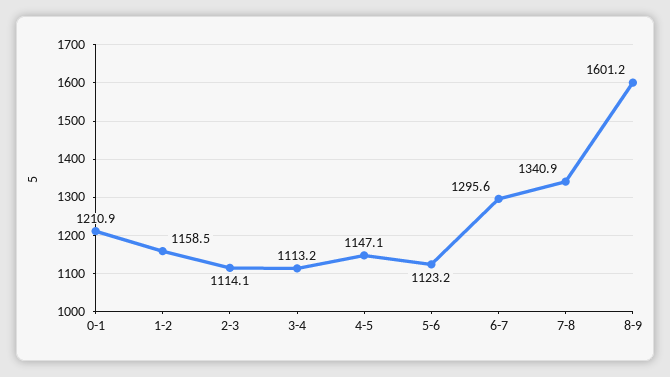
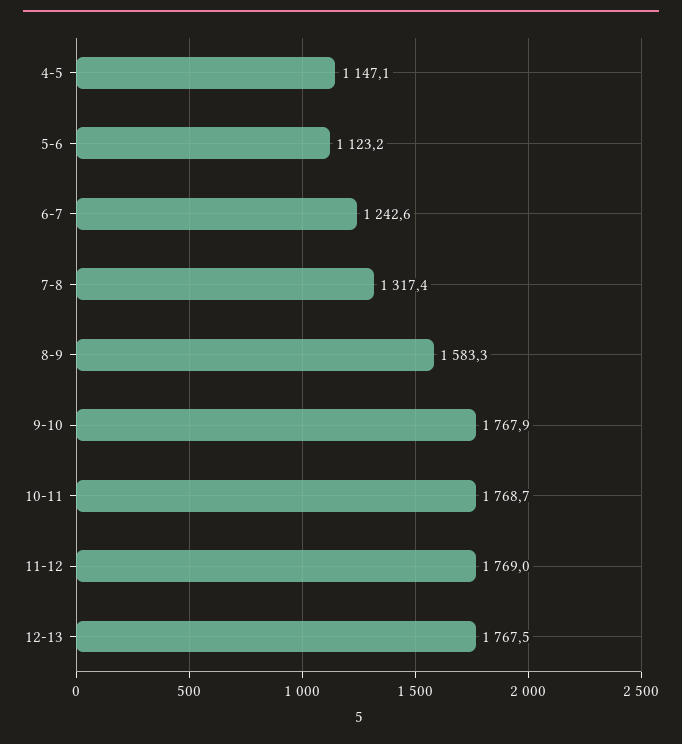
0-1: 1210.9 -> none
1-2: 1158.5 -> none
2-3: 1114.1 -> none
3-4: 1113.2 -> none
6-7: 1295.6 -> 1242.6
7-8: 1340.9 -> 1317.4
8-9: 1601.2 -> 1583.3
9-10: none -> 1767.9
10-11: none -> 1768.7
11-12: none -> 1769
12-13: none -> 1767.5

